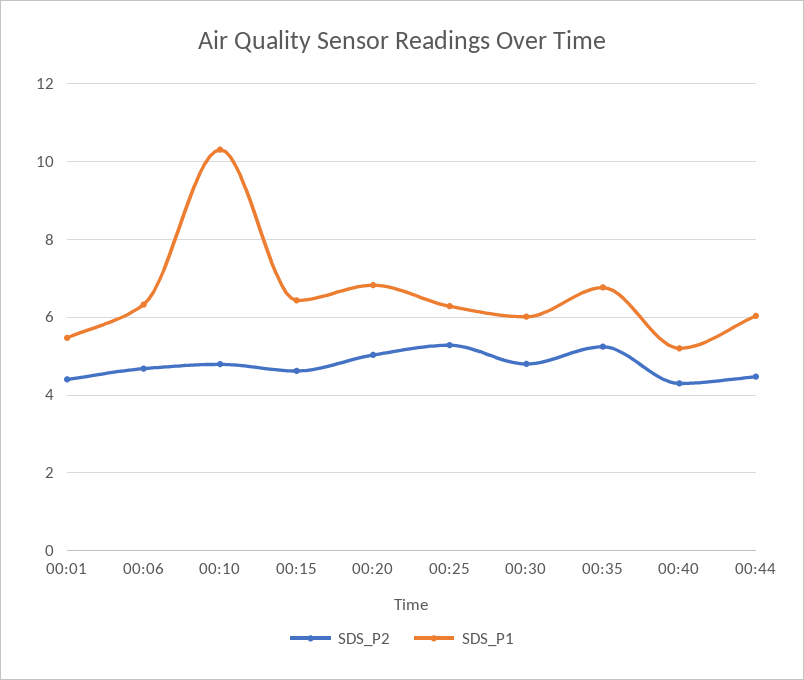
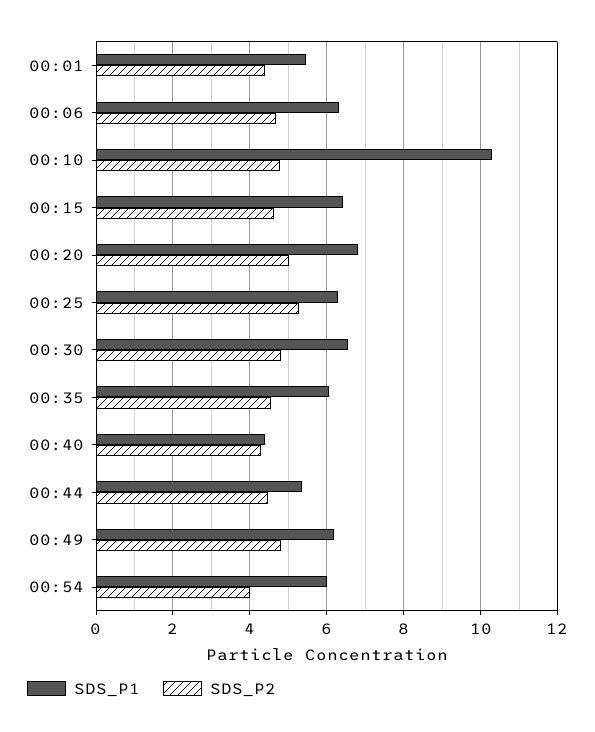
SDS_P1, 00:30: 6 -> 6.6
SDS_P2, 00:35: 5.2 -> 4.6
SDS_P1, 00:35: 6.8 -> 6
SDS_P1, 00:40: 5.2 -> 4.4
SDS_P1, 00:44: 6 -> 5.4
SDS_P1, 00:49: none -> 6.2
SDS_P2, 00:49: none -> 4.8
SDS_P1, 00:54: none -> 6
SDS_P2, 00:54: none -> 4

